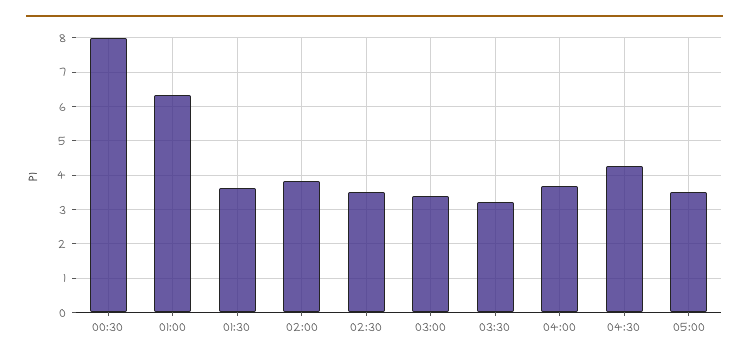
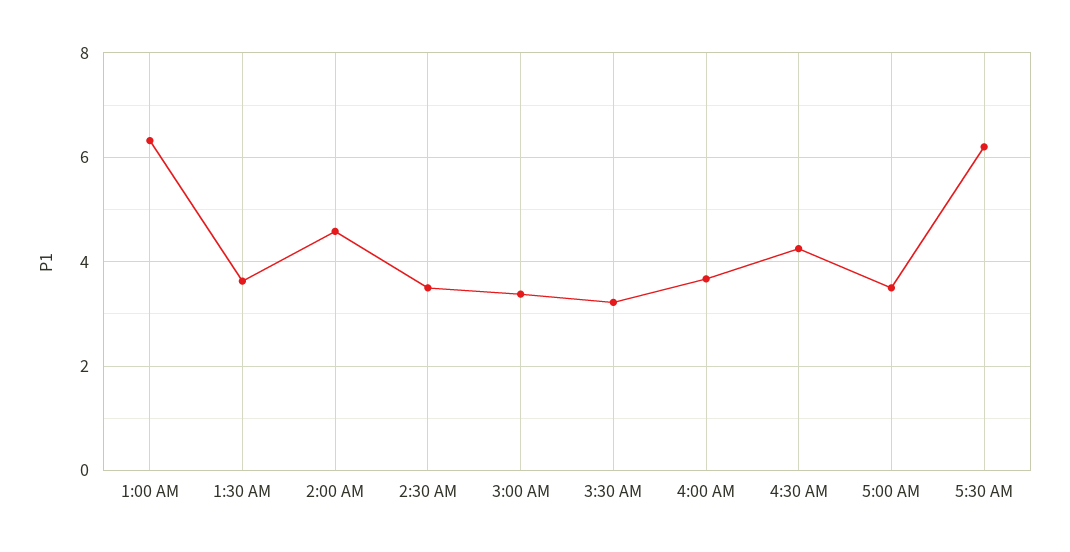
00:30: 8 -> none
02:00: 3.8 -> 4.6
5:30 AM: none -> 6.2

